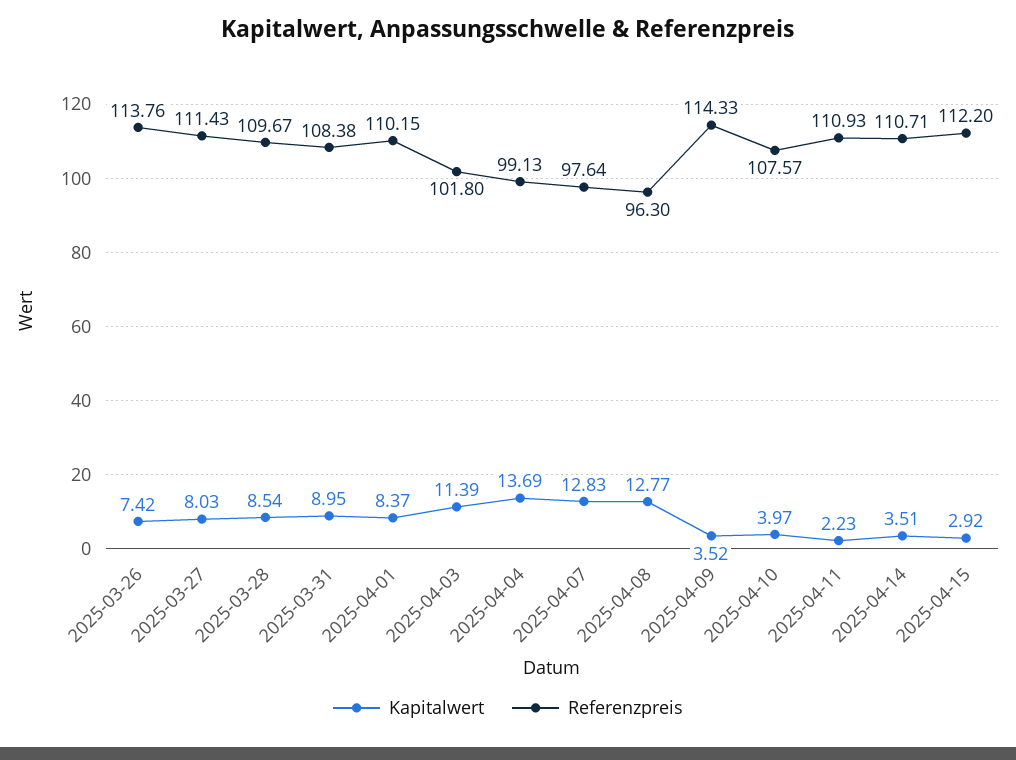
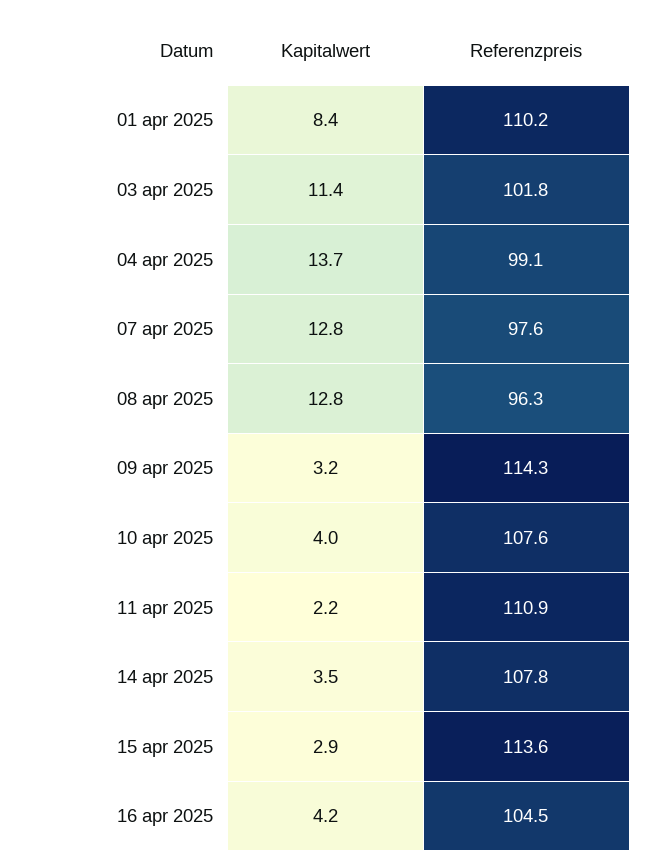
Kapitalwert, 2025-03-26: 7.42 -> none
Referenzpreis, 2025-03-26: 113.76 -> none
Kapitalwert, 2025-03-27: 8.03 -> none
Referenzpreis, 2025-03-27: 111.43 -> none
Kapitalwert, 2025-03-28: 8.54 -> none
Referenzpreis, 2025-03-28: 109.67 -> none
Kapitalwert, 2025-03-31: 8.95 -> none
Referenzpreis, 2025-03-31: 108.38 -> none
Kapitalwert, 2025-04-09: 3.52 -> 3.2
Referenzpreis, 2025-04-14: 110.71 -> 107.8
Referenzpreis, 2025-04-15: 112.2 -> 113.6
Kapitalwert, 16 apr 2025: none -> 4.2
Referenzpreis, 16 apr 2025: none -> 104.5

